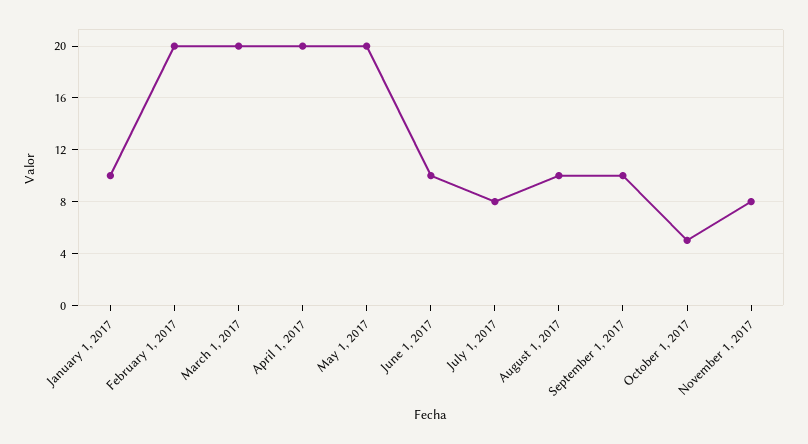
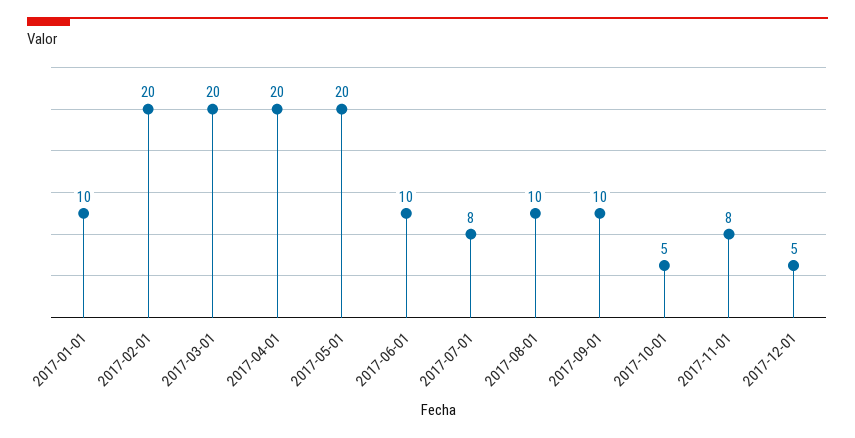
2017-12-01: none -> 5

